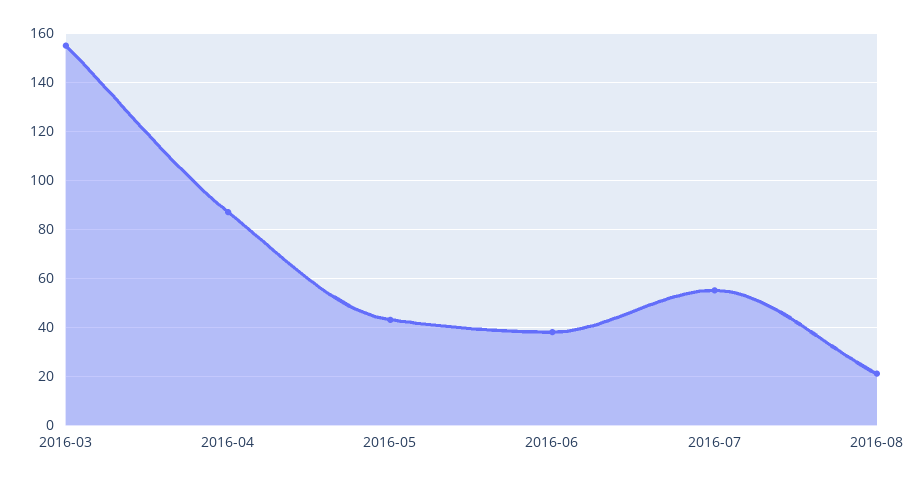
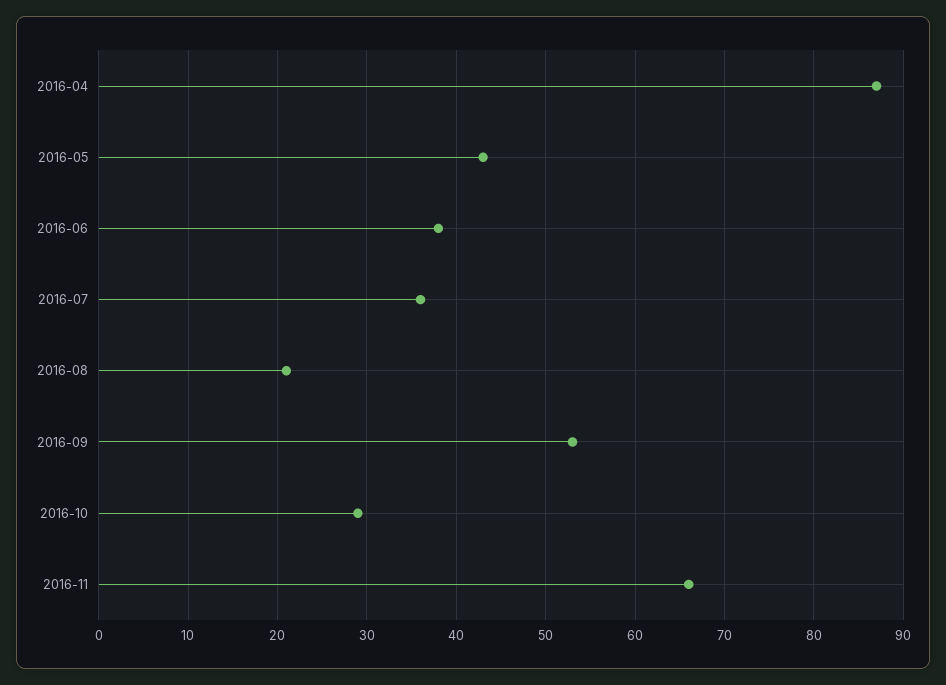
2016-03: 155 -> none
2016-07: 55 -> 36
2016-09: none -> 53
2016-10: none -> 29
2016-11: none -> 66

